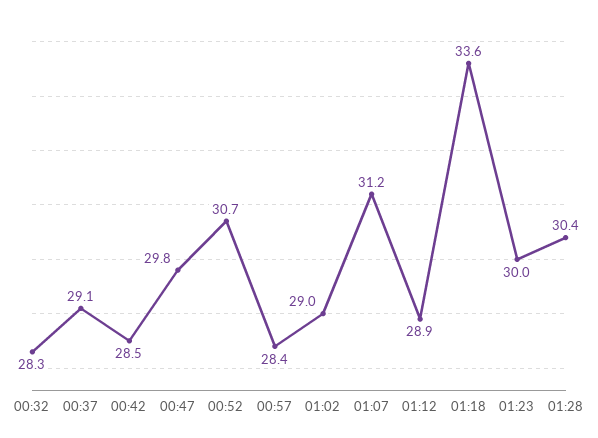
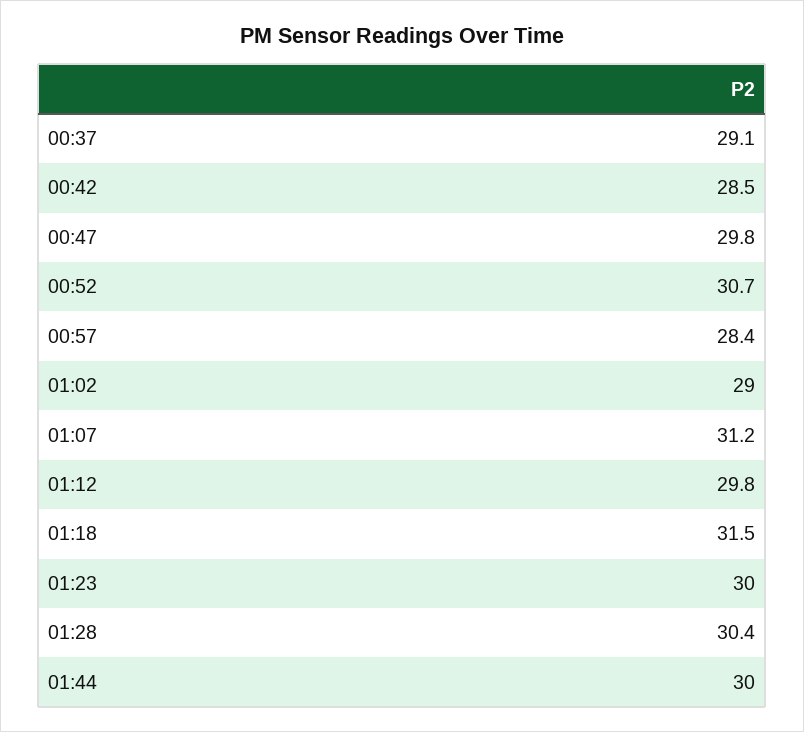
00:32: 28.3 -> none
01:12: 28.9 -> 29.8
01:18: 33.6 -> 31.5
01:44: none -> 30

